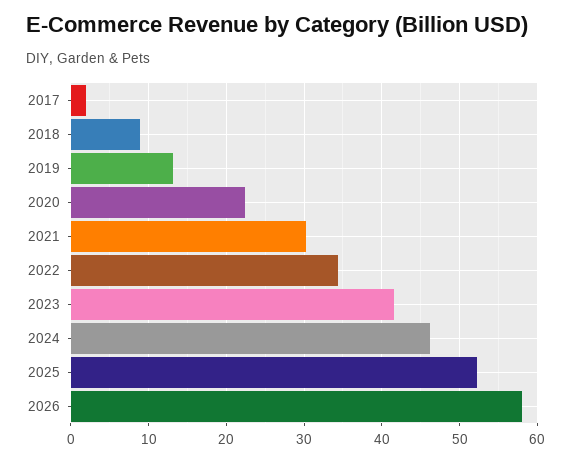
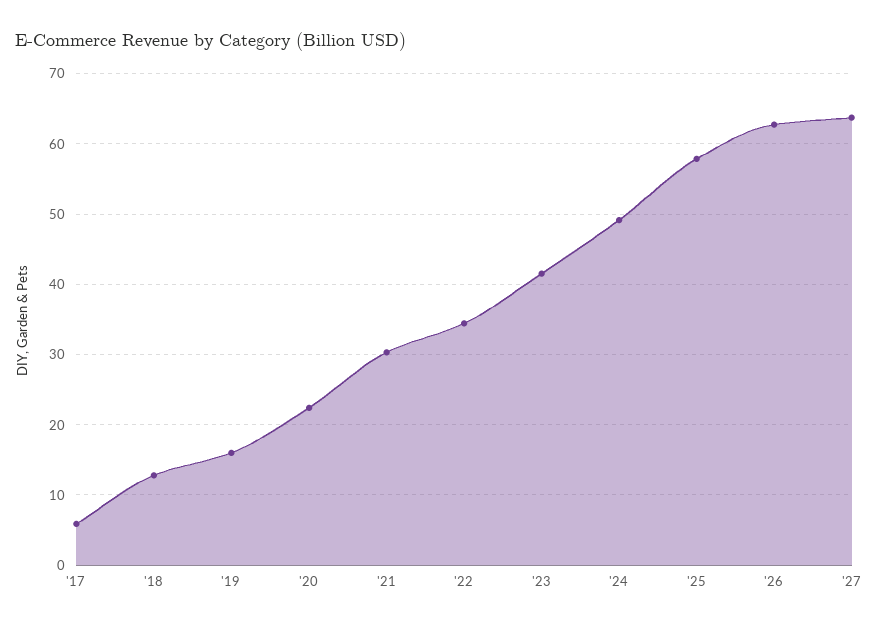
2017: 2 -> 6
2018: 9 -> 13
2019: 13 -> 16
2024: 46 -> 49
2025: 52 -> 58
2026: 58 -> 63
'27: none -> 64

